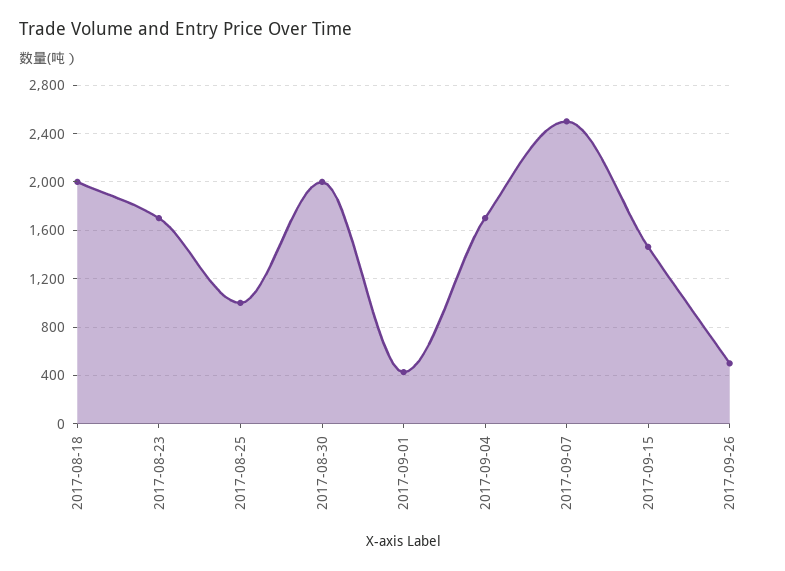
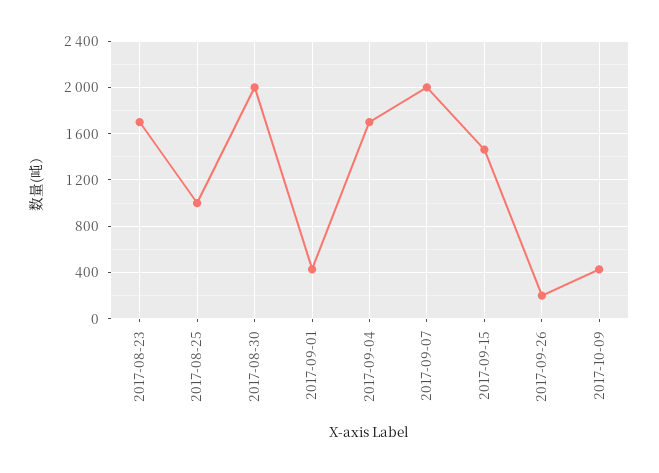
2017-08-18: 2000 -> none
2017-09-07: 2500 -> 2000
2017-09-26: 500 -> 200
2017-10-09: none -> 400

